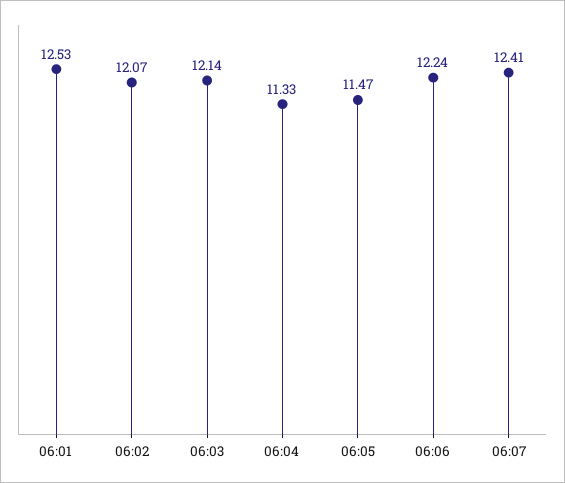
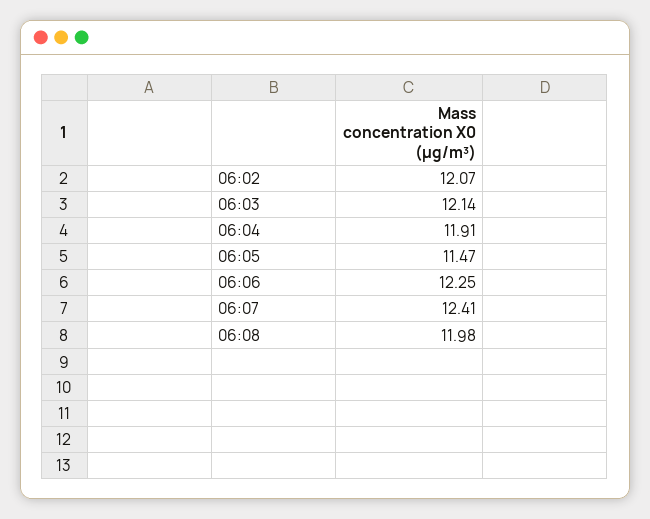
06:01: 12.53 -> none
06:04: 11.33 -> 11.91
06:06: 12.24 -> 12.25
06:08: none -> 11.98

